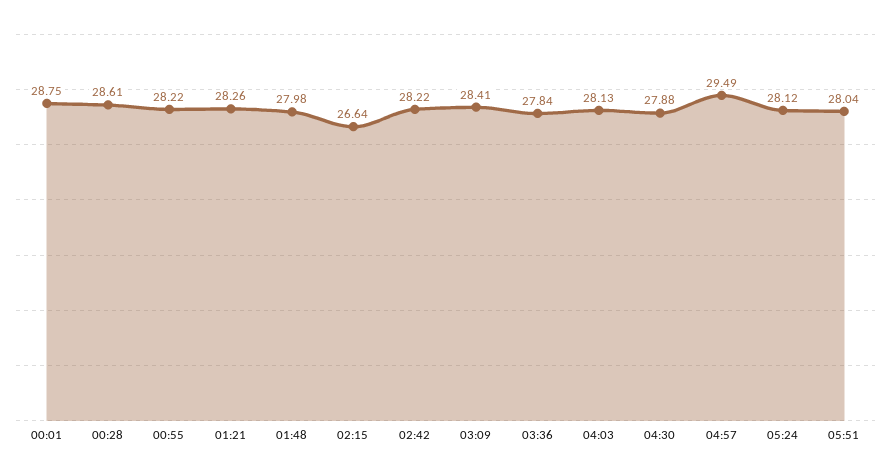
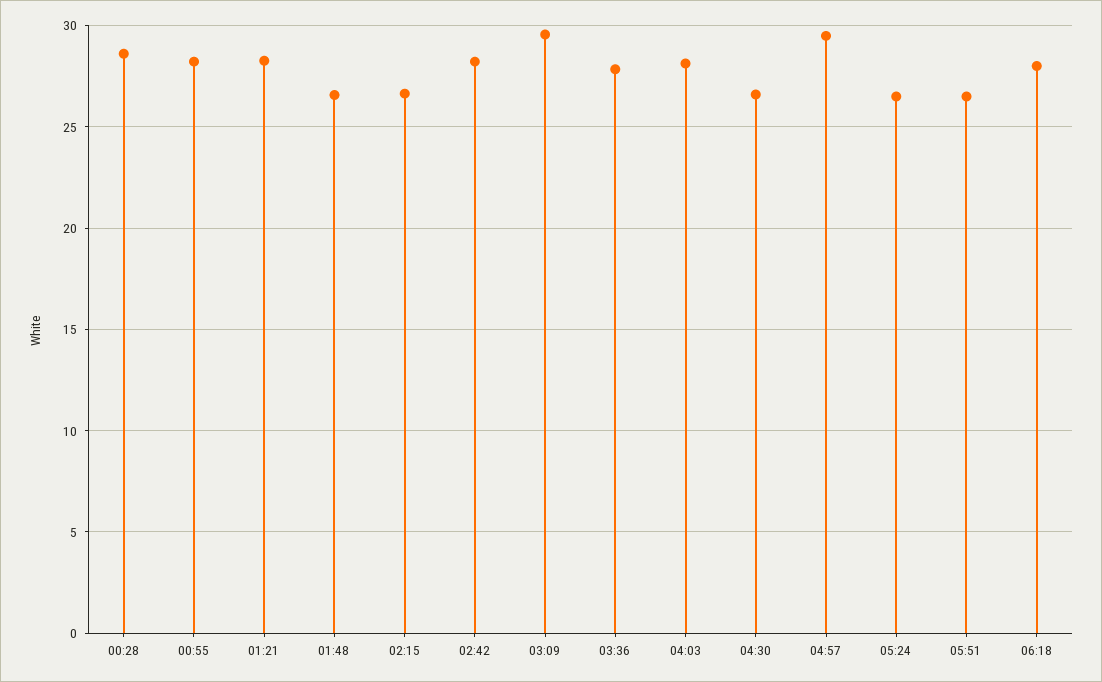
00:01: 28.75 -> none
01:48: 27.98 -> 26.5
03:09: 28.41 -> 29.5
04:30: 27.88 -> 26.5
05:24: 28.12 -> 26.5
05:51: 28.04 -> 26.5
06:18: none -> 28

